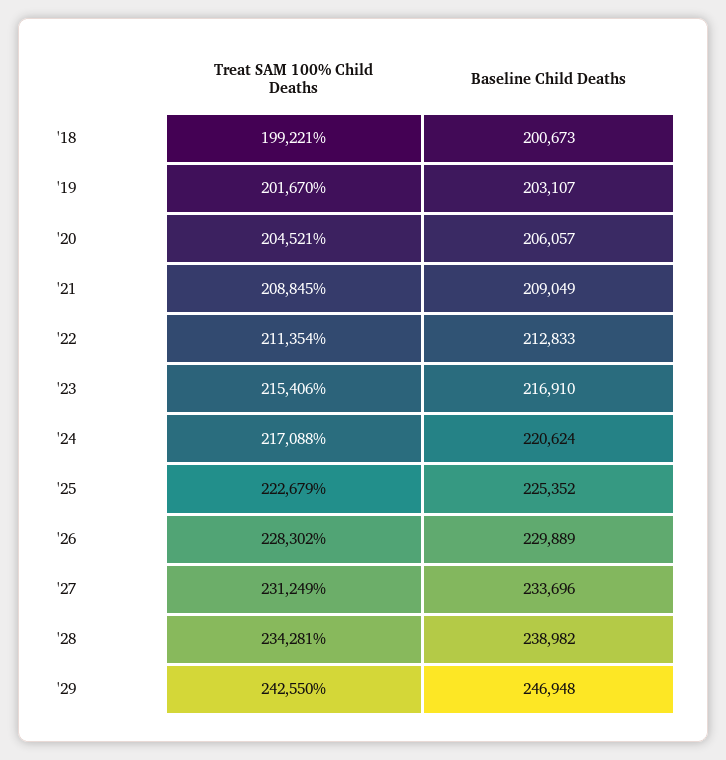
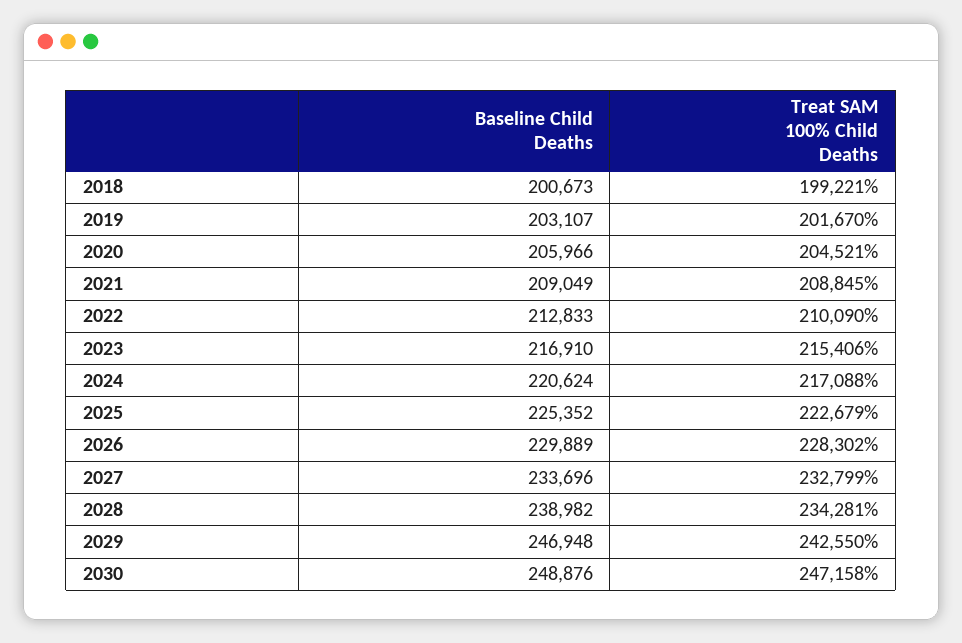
Baseline Child Deaths, '20: 206057 -> 205966
Treat SAM 100% Child Deaths, '22: 211354 -> 210090
Treat SAM 100% Child Deaths, '27: 231249 -> 232799
Baseline Child Deaths, 2030: none -> 248876
Treat SAM 100% Child Deaths, 2030: none -> 247158

